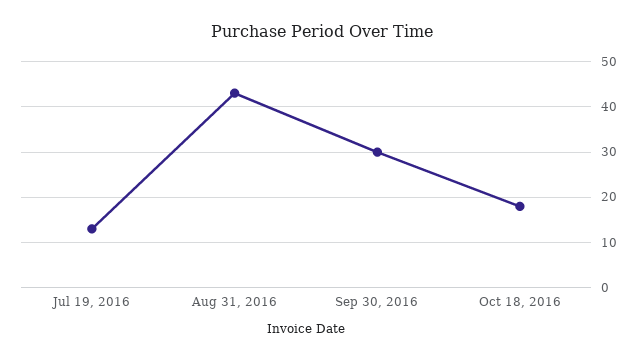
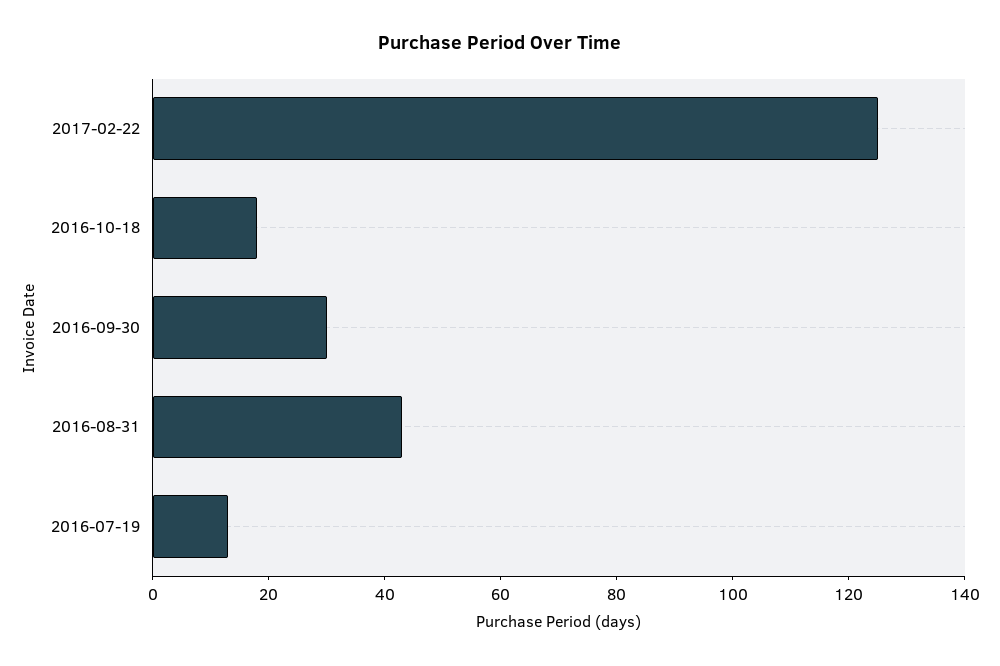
2017-02-22: none -> 125

